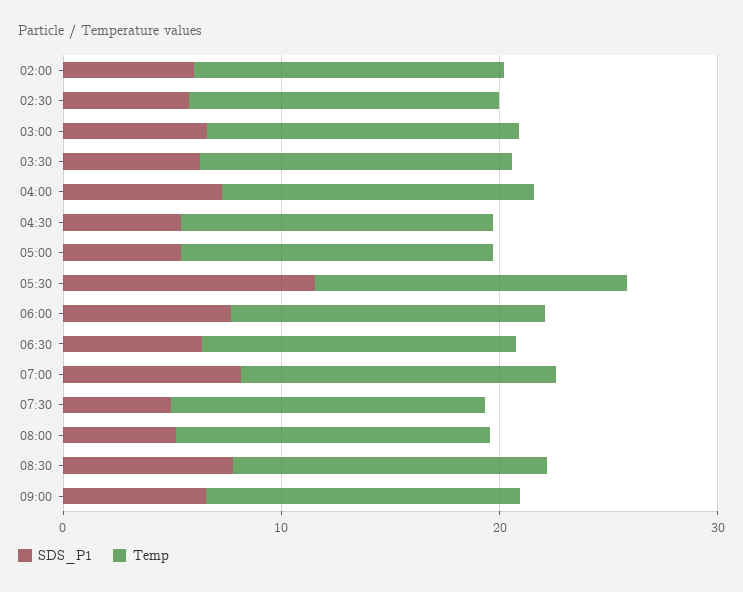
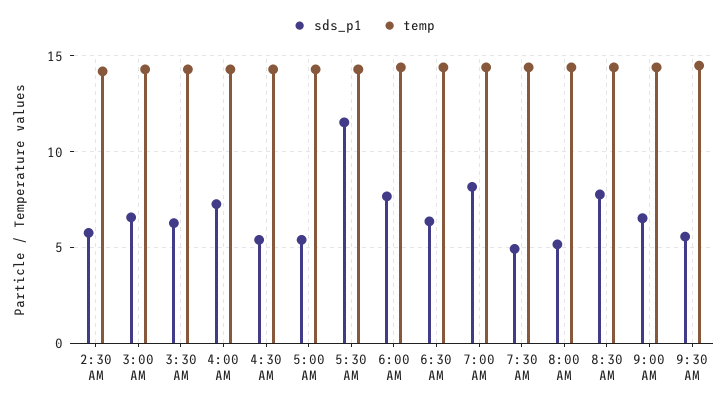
SDS_P1, 02:00: 6 -> none
Temp, 02:00: 14 -> none
SDS_P1, 9:30 AM: none -> 5.5
Temp, 9:30 AM: none -> 14.5

